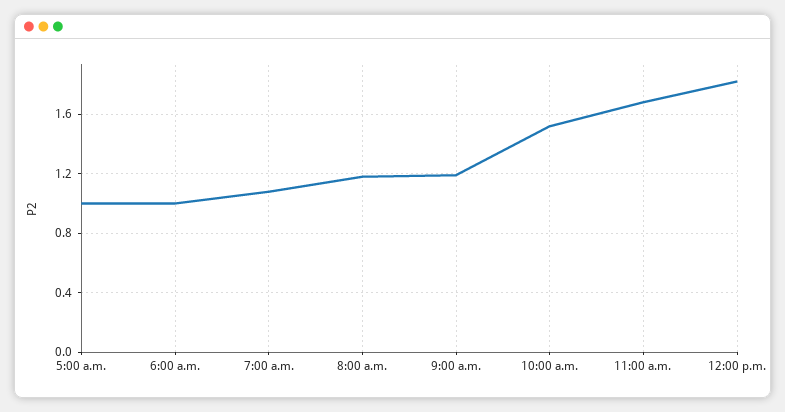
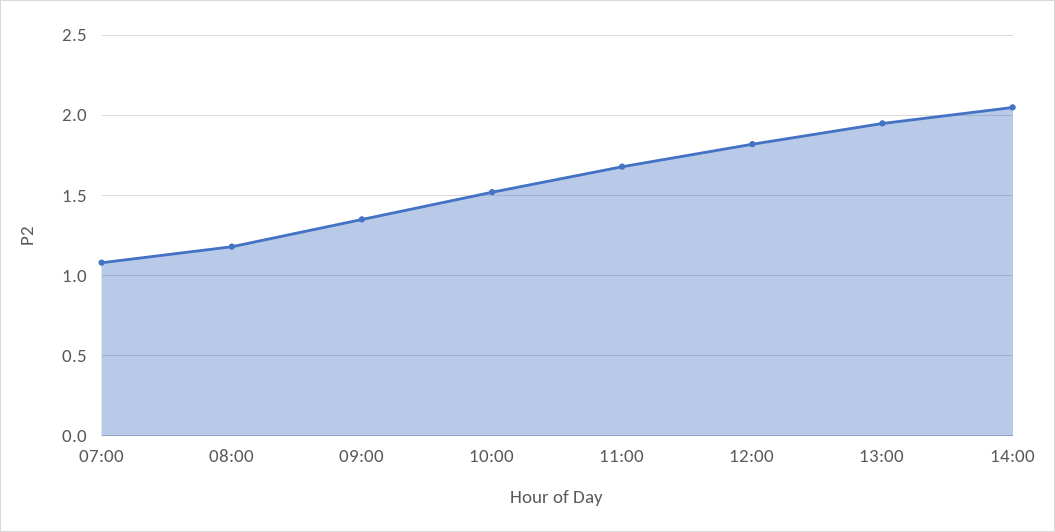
5:00 a.m.: 1 -> none
6:00 a.m.: 1 -> none
9:00 a.m.: 1.2 -> 1.35
13:00: none -> 1.95
14:00: none -> 2.05

